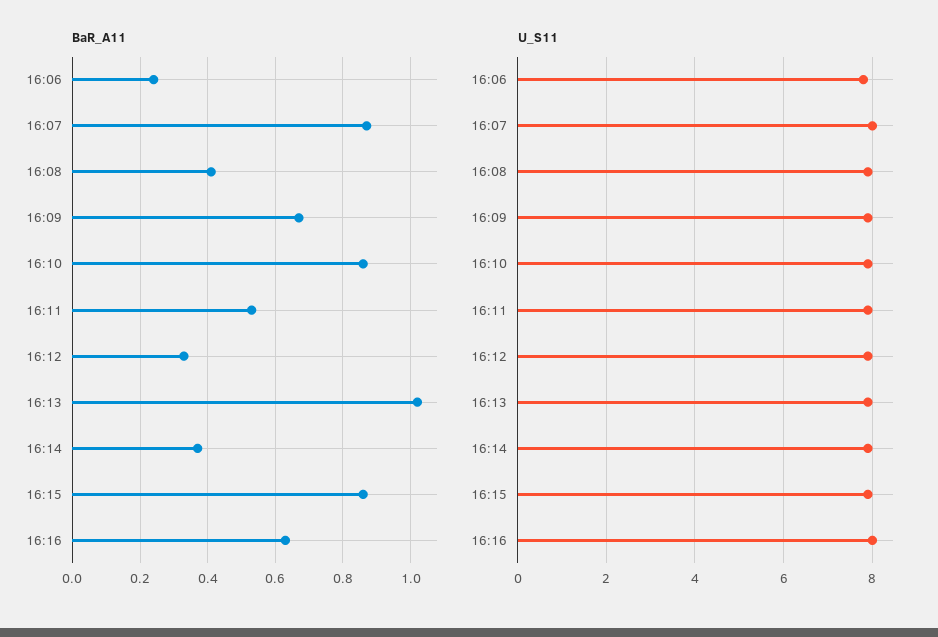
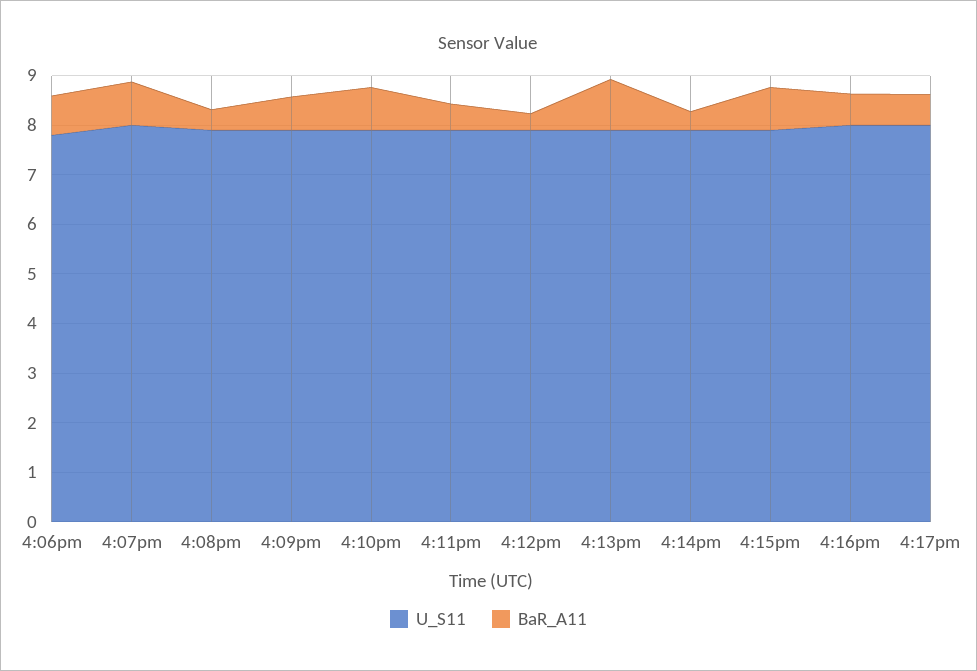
BaR_A11, 16:06: 0.25 -> 0.8
U_S11, 4:17pm: none -> 8
BaR_A11, 4:17pm: none -> 0.6

